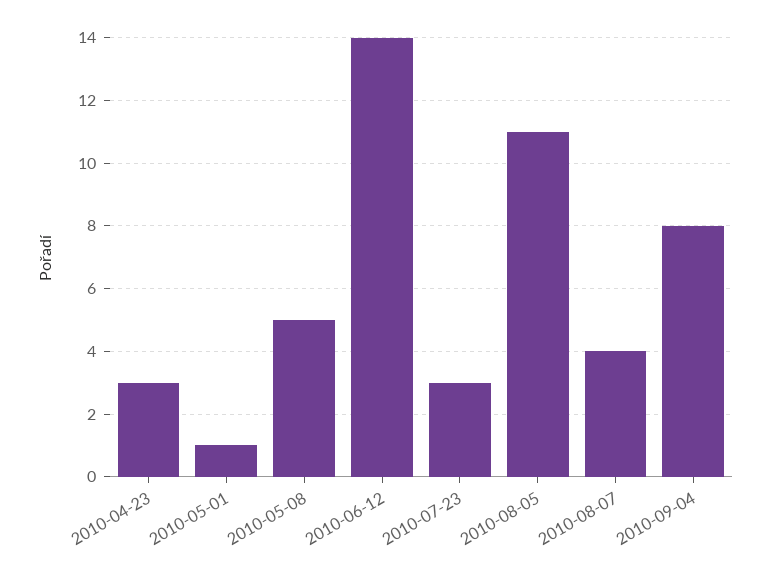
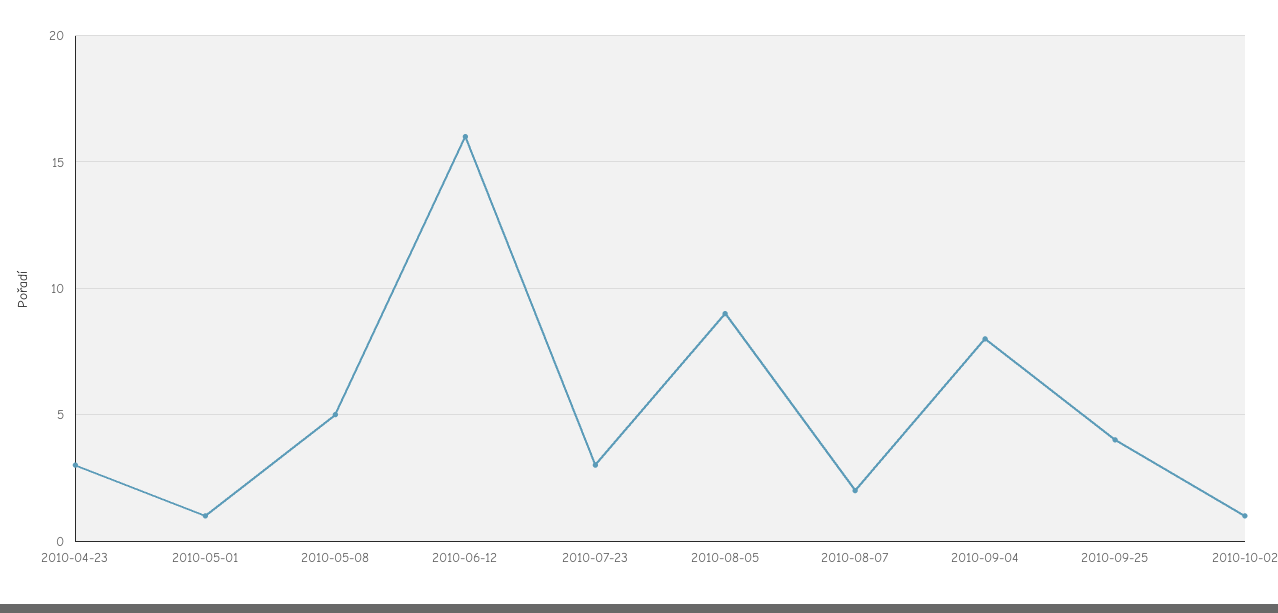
2010-06-12: 14 -> 16
2010-08-05: 11 -> 9
2010-08-07: 4 -> 2
2010-09-25: none -> 4
2010-10-02: none -> 1

